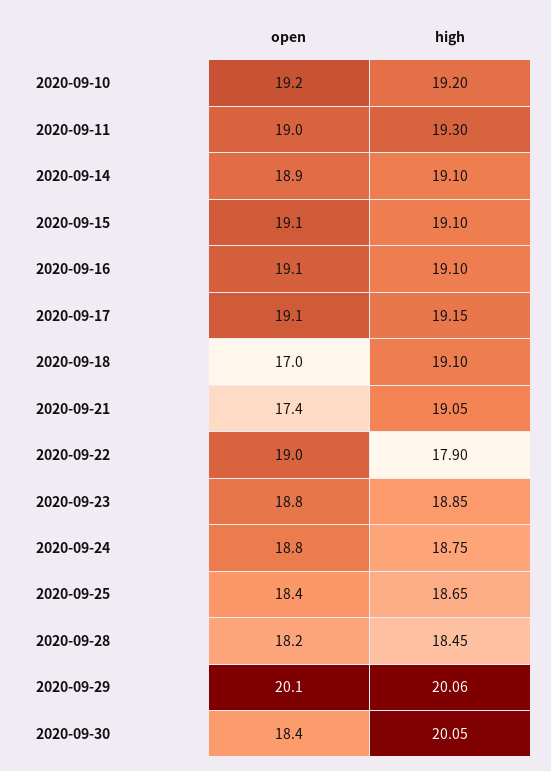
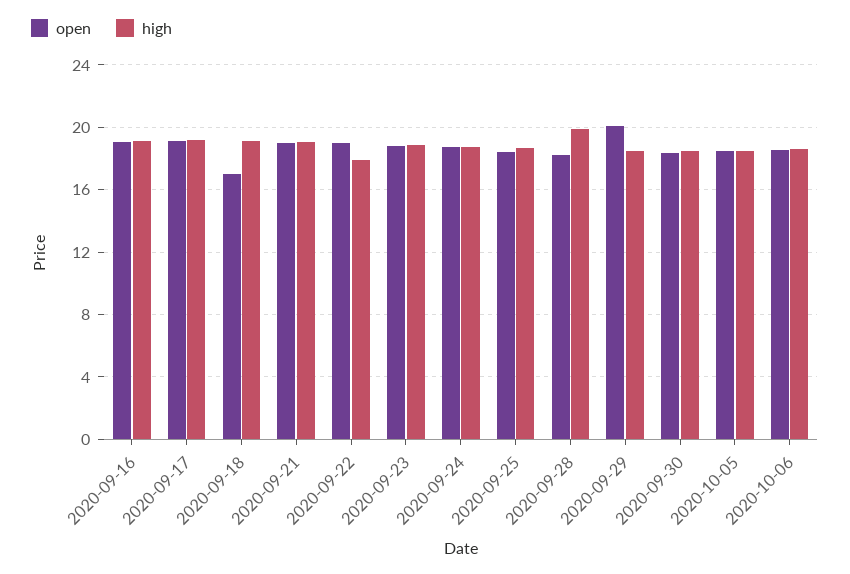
open, 2020-09-10: 19.2 -> none
high, 2020-09-10: 19.2 -> none
open, 2020-09-11: 19 -> none
high, 2020-09-11: 19.3 -> none
open, 2020-09-14: 18.9 -> none
high, 2020-09-14: 19.1 -> none
open, 2020-09-15: 19.1 -> none
high, 2020-09-15: 19.1 -> none
open, 2020-09-21: 17.4 -> 19
high, 2020-09-28: 18.45 -> 20
high, 2020-09-29: 20.06 -> 18.5
high, 2020-09-30: 20.05 -> 18.5
open, 2020-10-05: none -> 18.5
high, 2020-10-05: none -> 18.5
open, 2020-10-06: none -> 18.5
high, 2020-10-06: none -> 18.5

